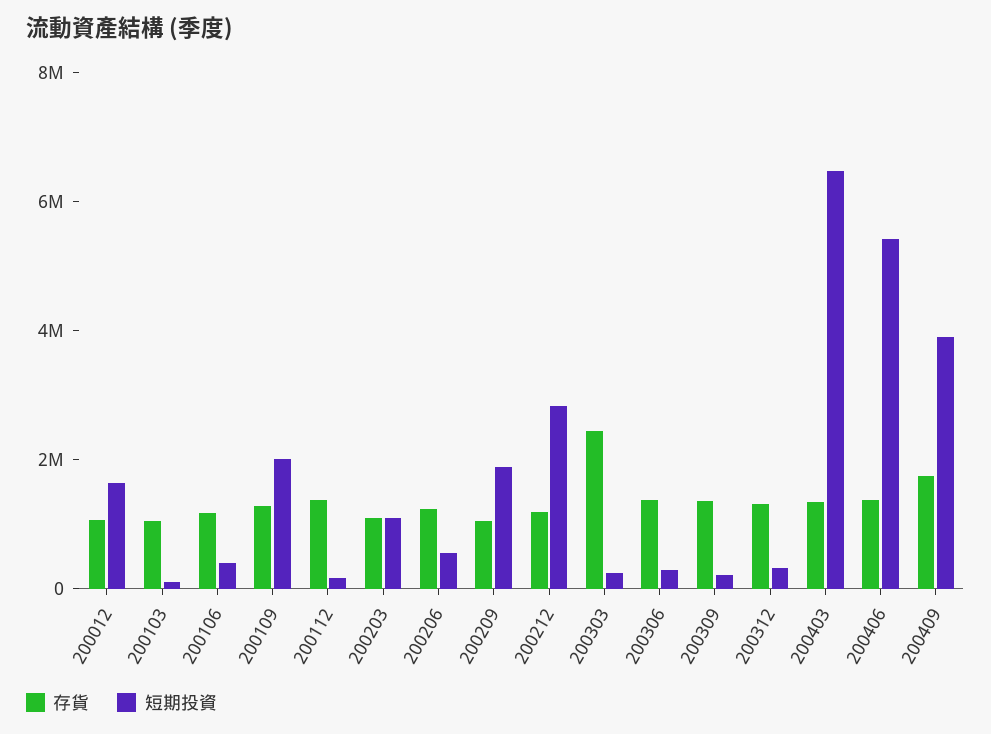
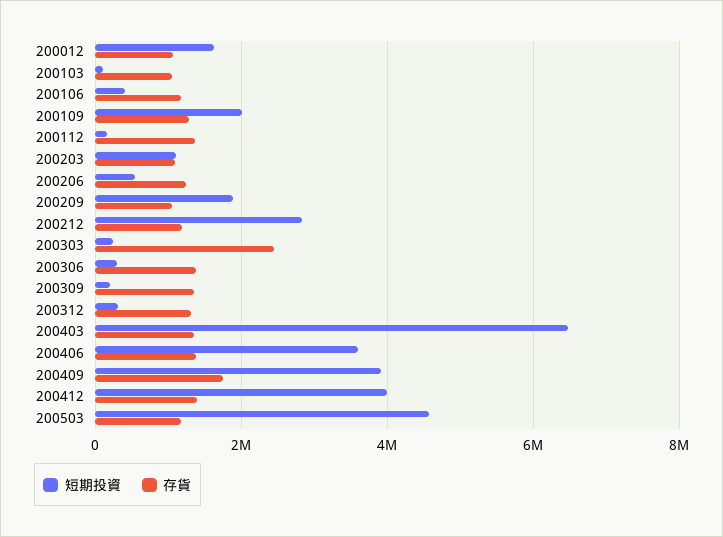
短期投資, 200406: 5500000 -> 3600000
短期投資, 200412: none -> 4000000
存貨, 200412: none -> 1400000
短期投資, 200503: none -> 4600000
存貨, 200503: none -> 1200000

